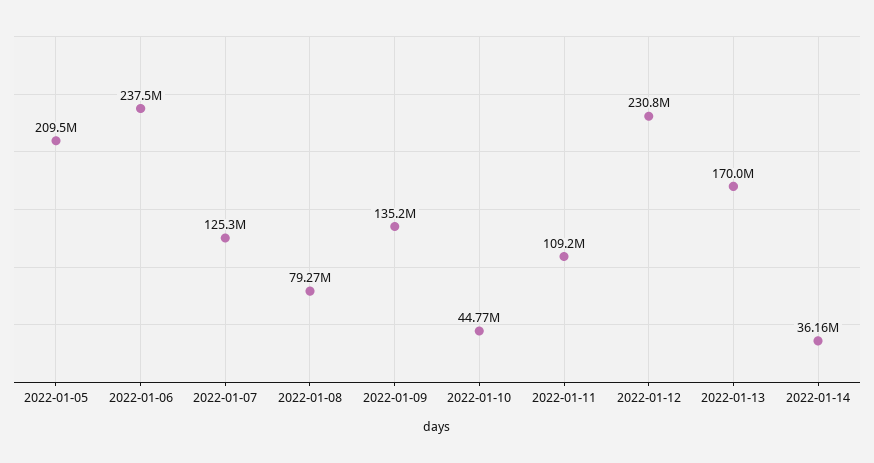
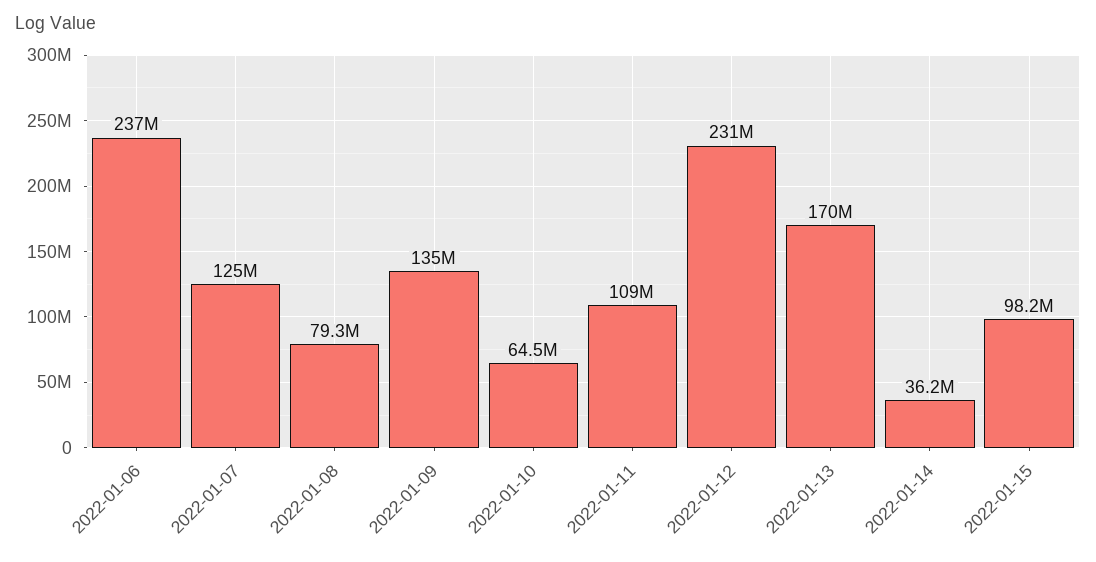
2022-01-05: 209500000 -> none
2022-01-10: 44770000 -> 64500000
2022-01-15: none -> 98200000

